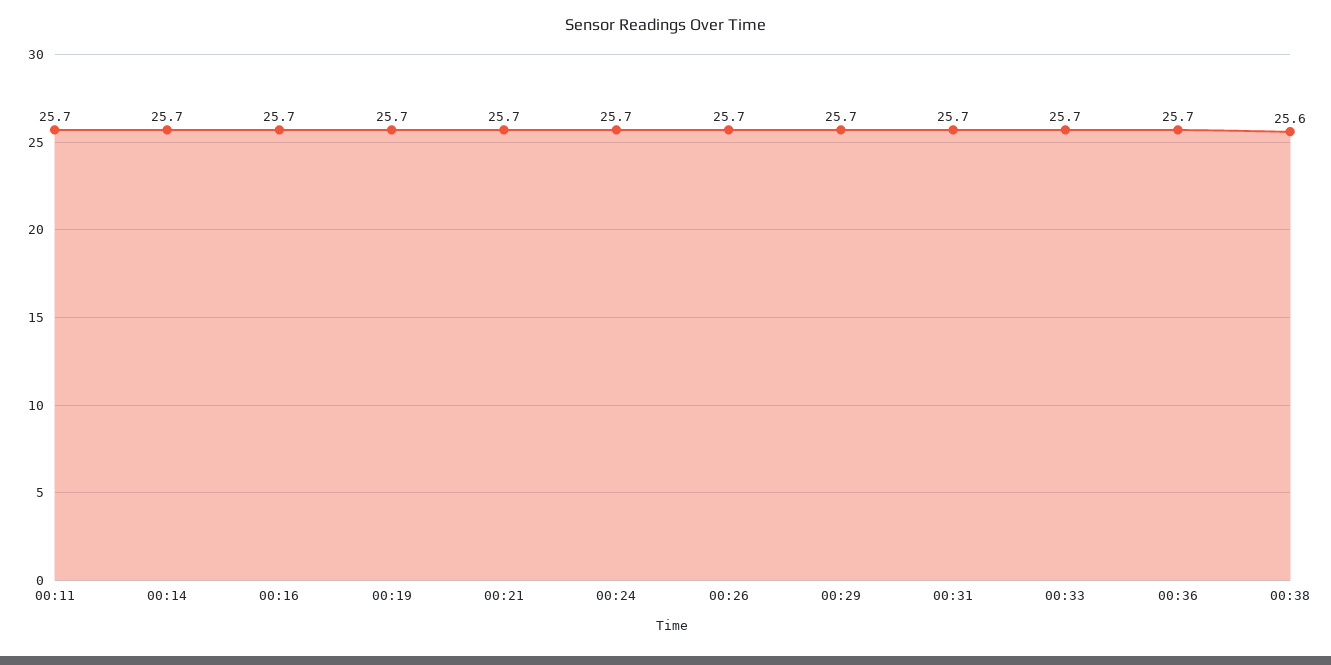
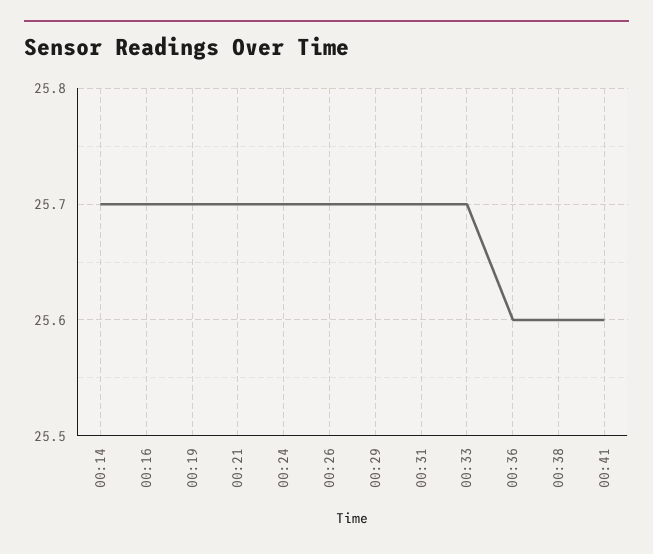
00:11: 25.7 -> none
00:36: 25.7 -> 25.6
00:41: none -> 25.6

